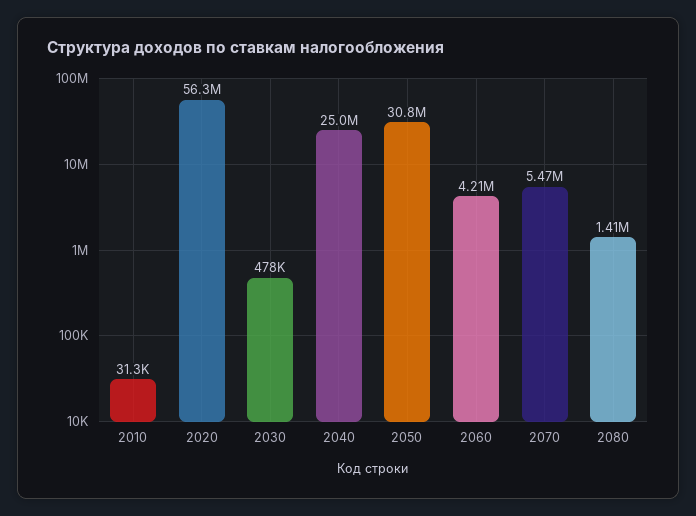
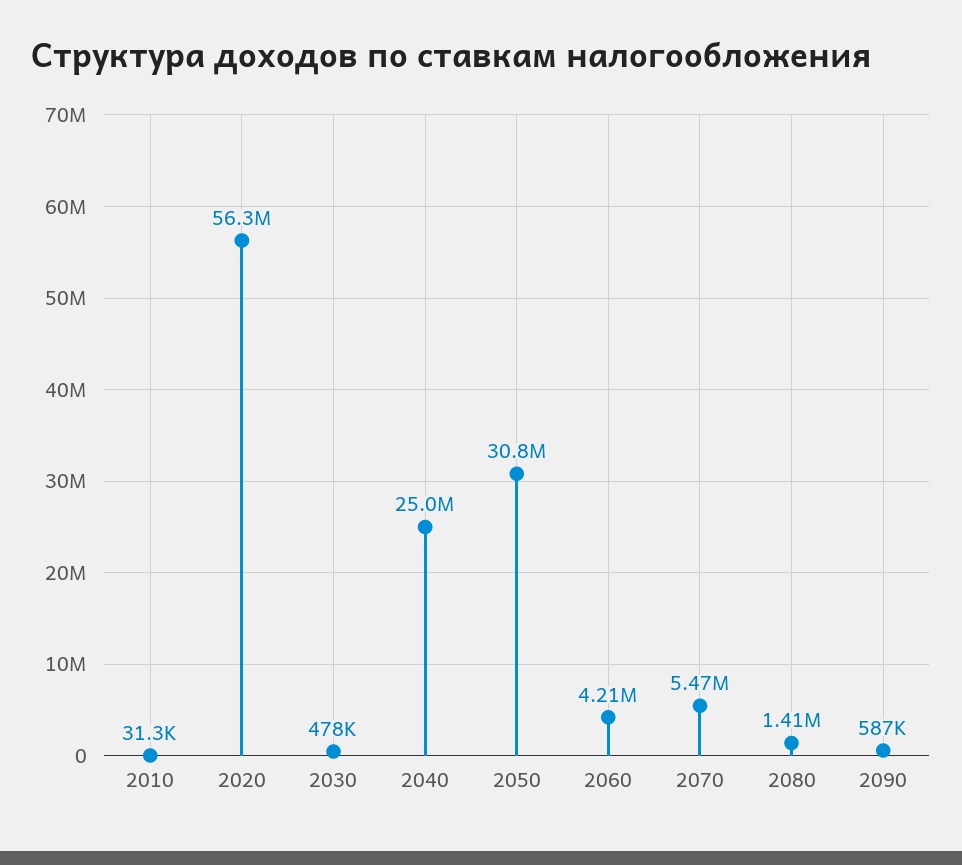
2090: none -> 587000

